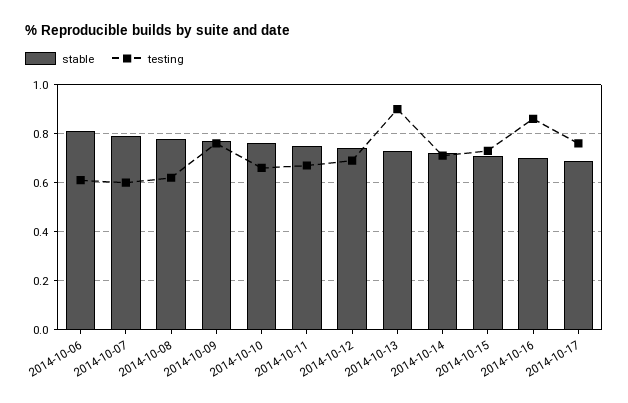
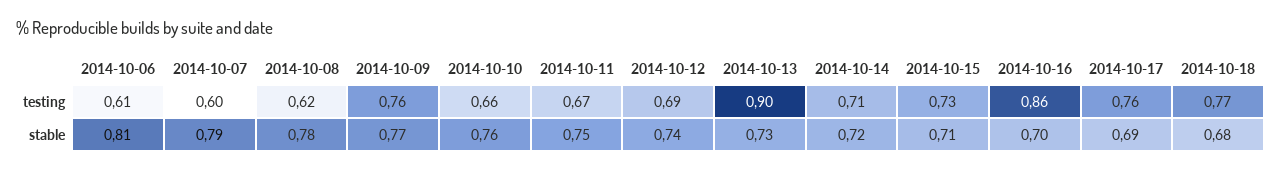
testing, 2014-10-18: none -> 0.77
stable, 2014-10-18: none -> 0.68

